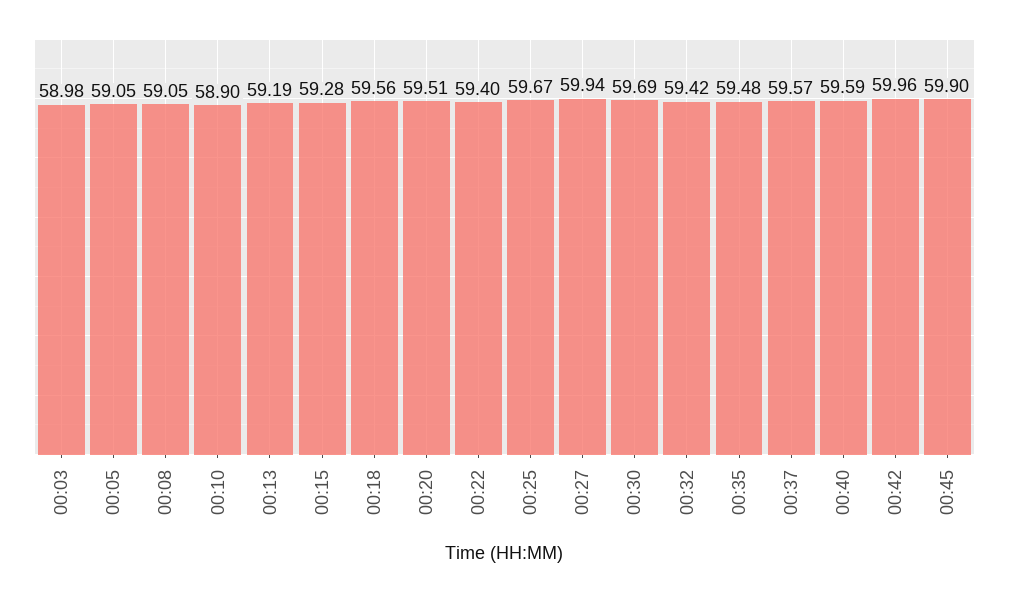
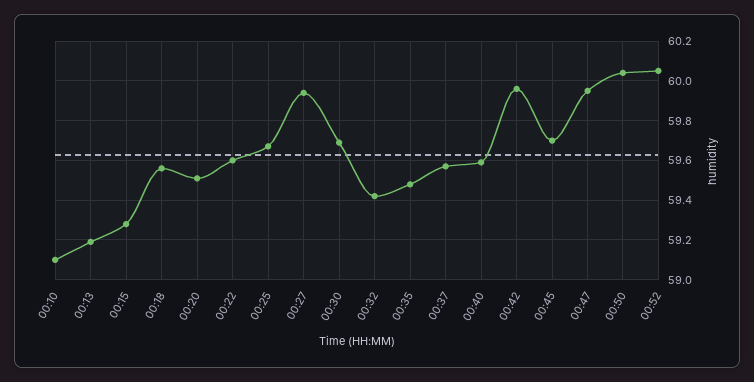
00:03: 58.98 -> none
00:05: 59.05 -> none
00:08: 59.05 -> none
00:10: 58.9 -> 59.1
00:22: 59.4 -> 59.6
00:45: 59.9 -> 59.7
00:47: none -> 59.95
00:50: none -> 60.05
00:52: none -> 60.05

